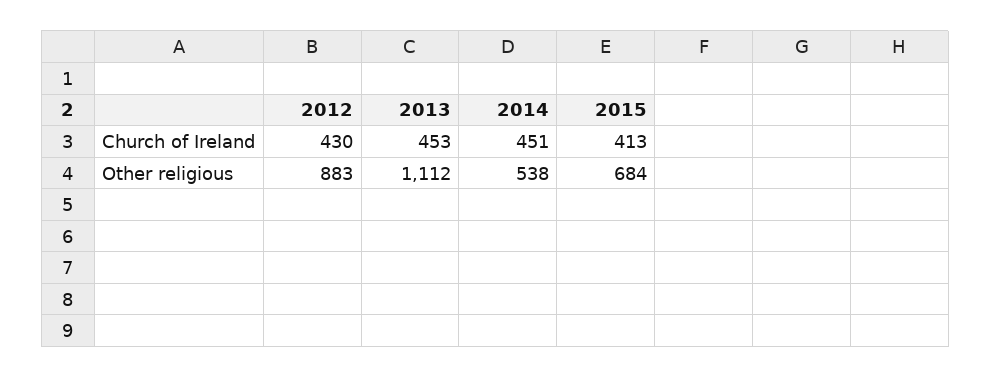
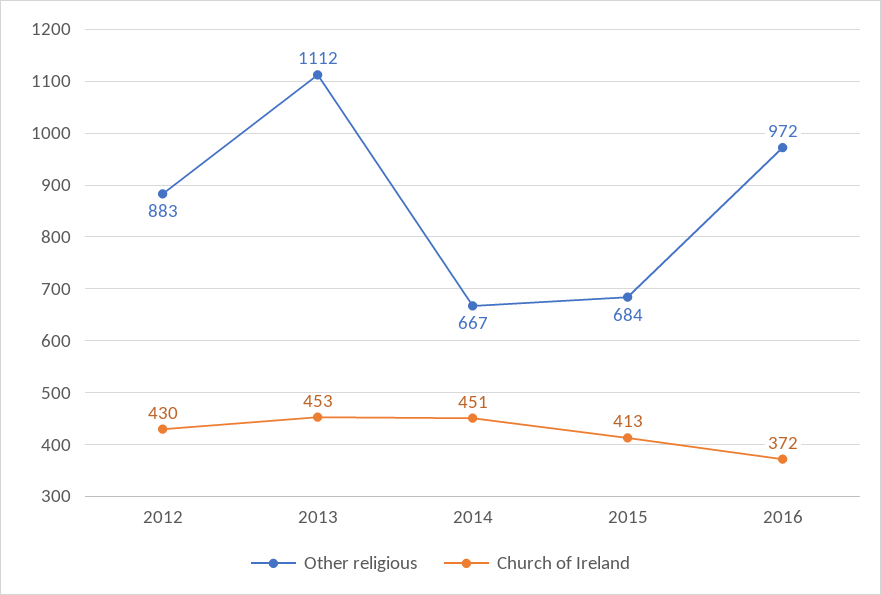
Other religious, 2014: 538 -> 667
Other religious, 2016: none -> 972
Church of Ireland, 2016: none -> 372

